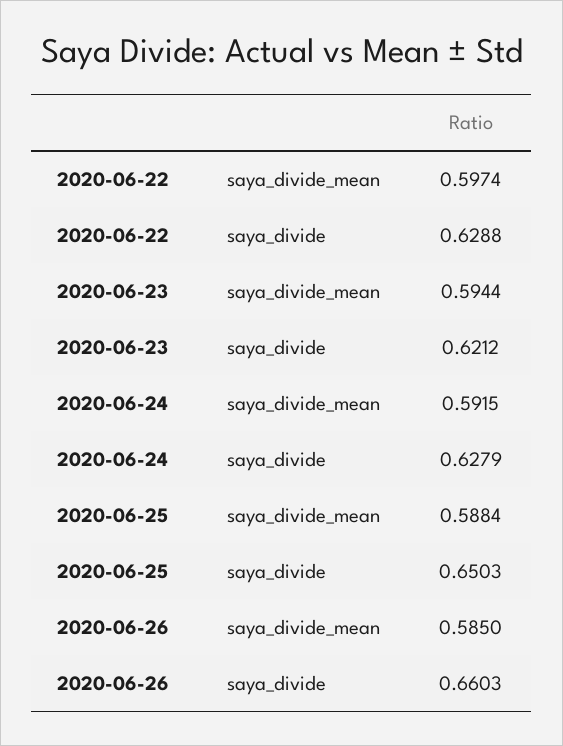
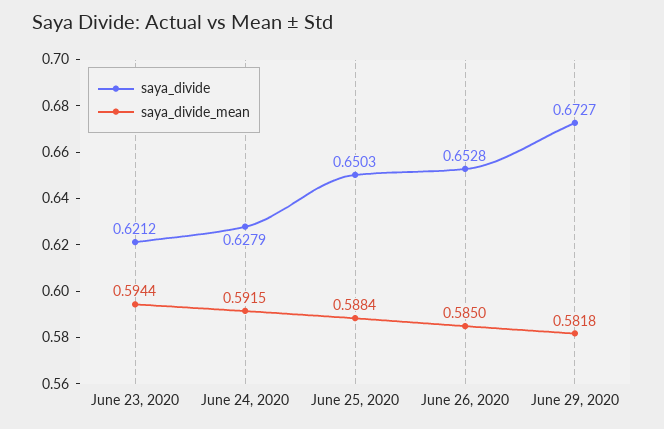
saya_divide_mean, 2020-06-22: 0.5974 -> none
saya_divide, 2020-06-22: 0.6288 -> none
saya_divide, 2020-06-26: 0.6603 -> 0.6528
saya_divide, June 29, 2020: none -> 0.6727
saya_divide_mean, June 29, 2020: none -> 0.5818

